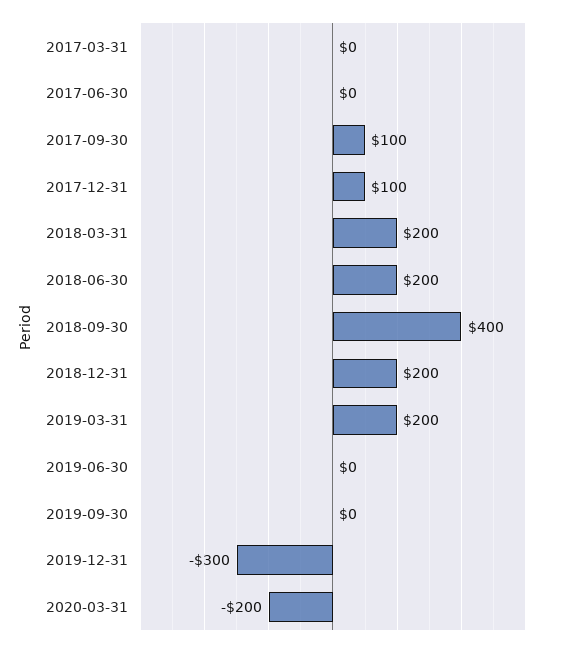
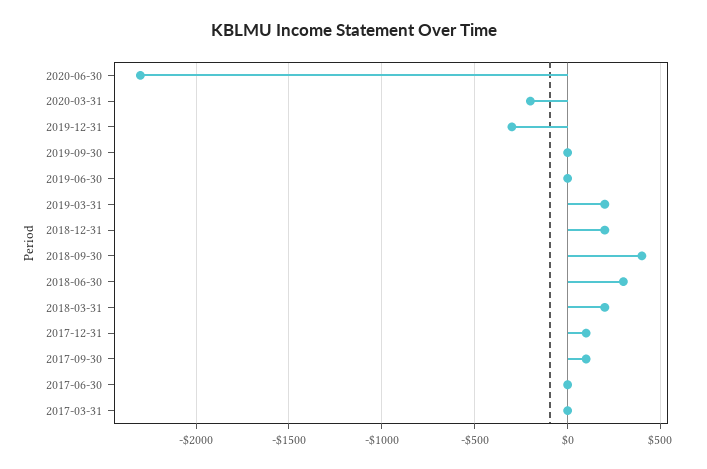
2018-06-30: 200 -> 300
2020-06-30: none -> -2300

